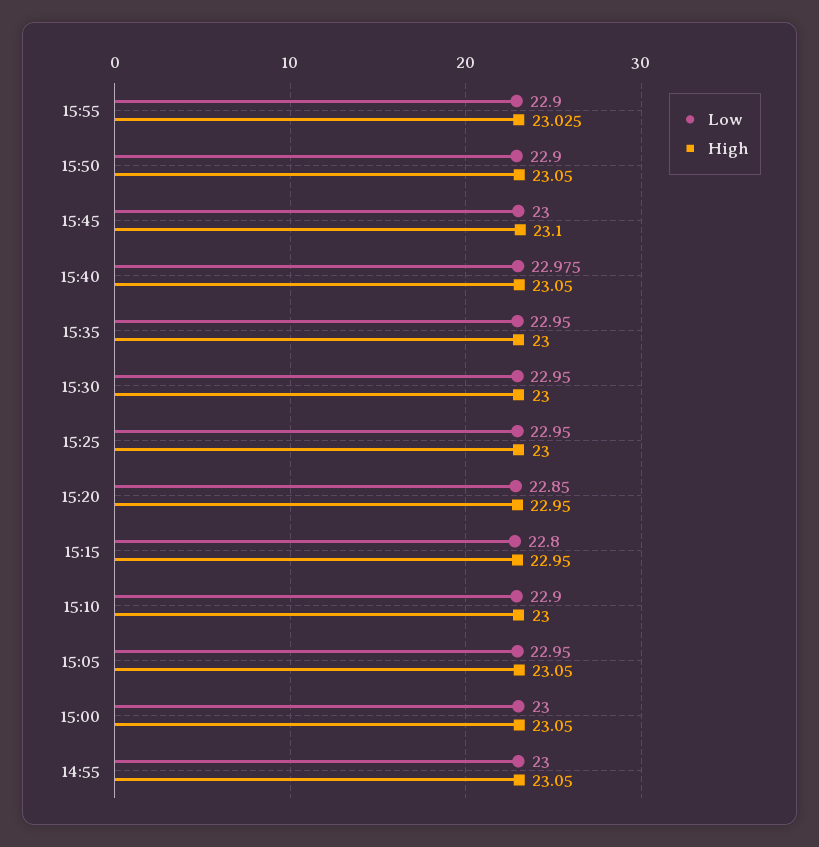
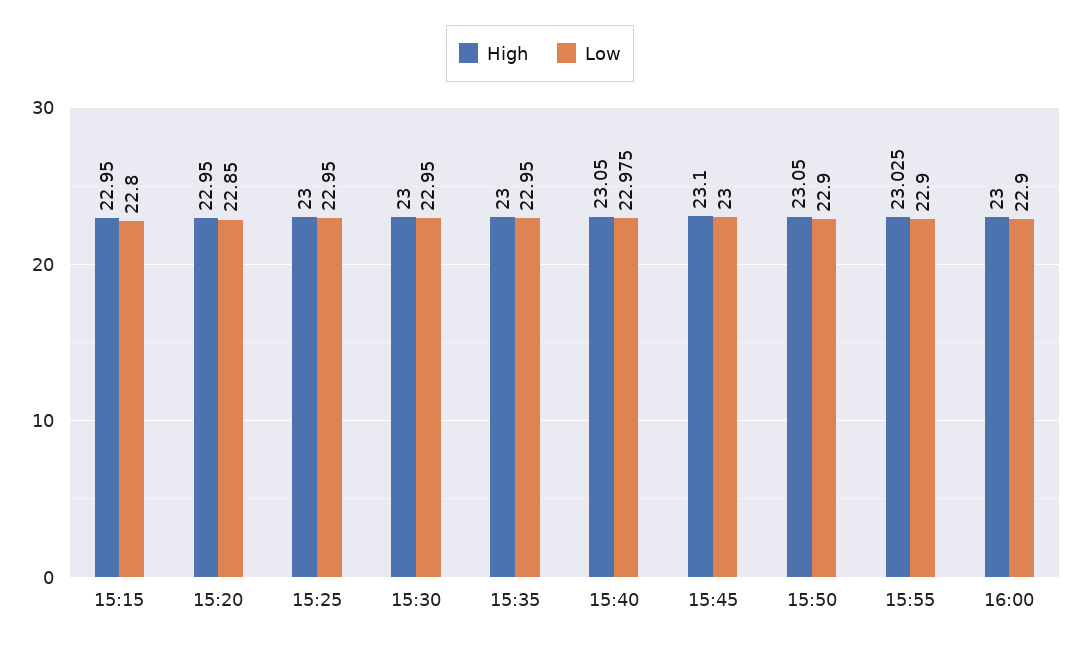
Low, 15:10: 22.9 -> none
High, 15:10: 23 -> none
Low, 15:05: 22.95 -> none
High, 15:05: 23.05 -> none
Low, 15:00: 23 -> none
High, 15:00: 23.05 -> none
Low, 14:55: 23 -> none
High, 14:55: 23.05 -> none
High, 16:00: none -> 23
Low, 16:00: none -> 22.9

